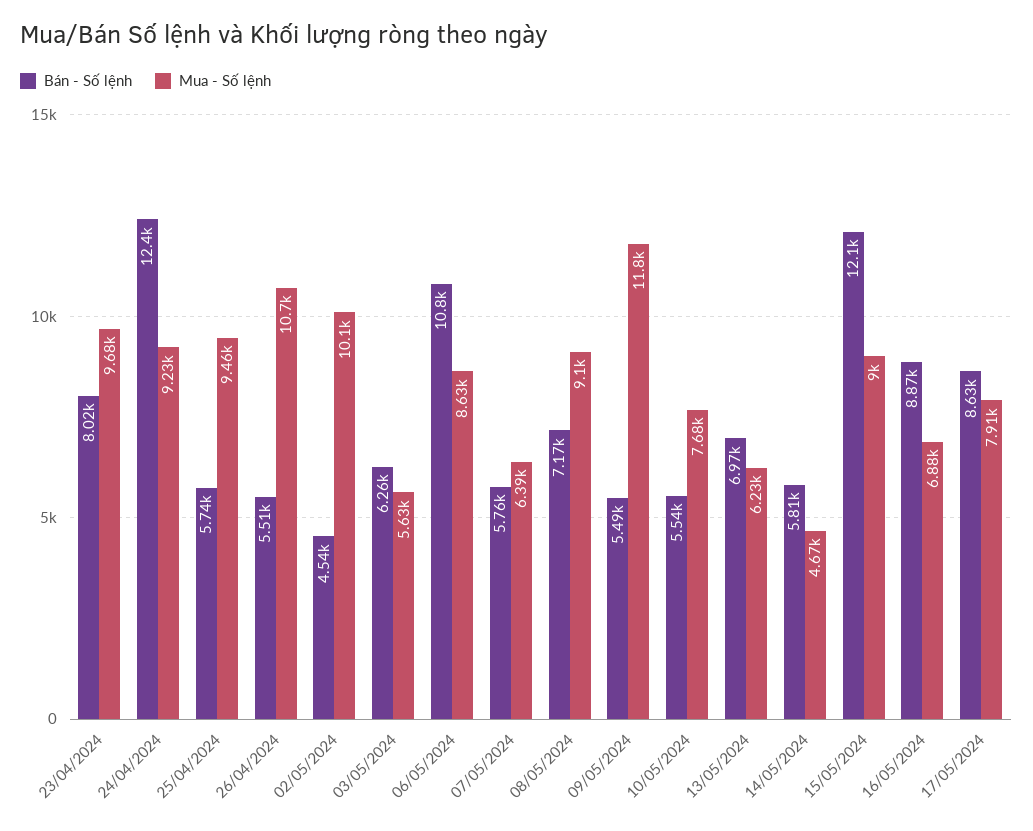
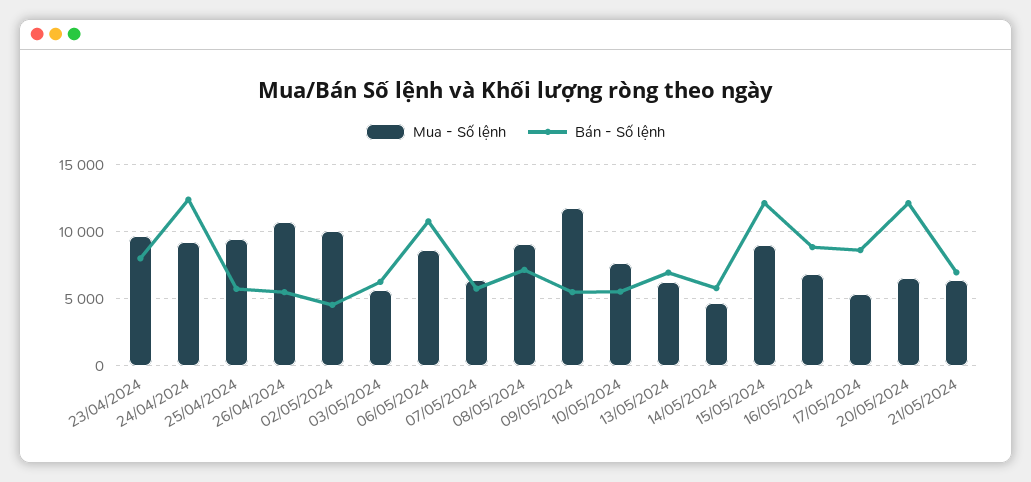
Mua - Số lệnh, 17/05/2024: 7910 -> 5500
Mua - Số lệnh, 20/05/2024: none -> 6500
Bán - Số lệnh, 20/05/2024: none -> 12000
Mua - Số lệnh, 21/05/2024: none -> 6500
Bán - Số lệnh, 21/05/2024: none -> 7000

